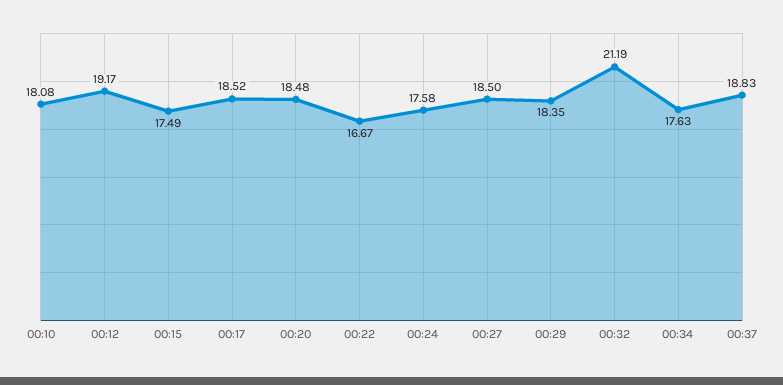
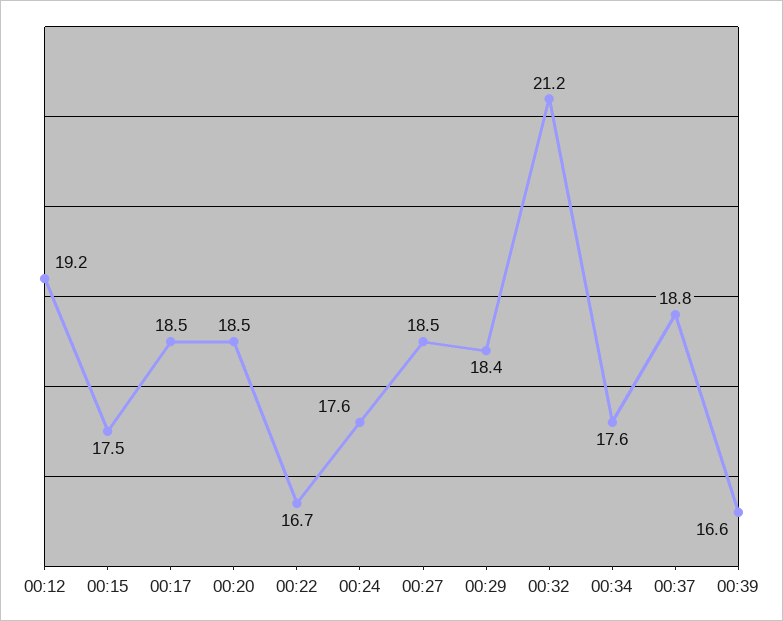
00:10: 18.08 -> none
00:39: none -> 16.6

